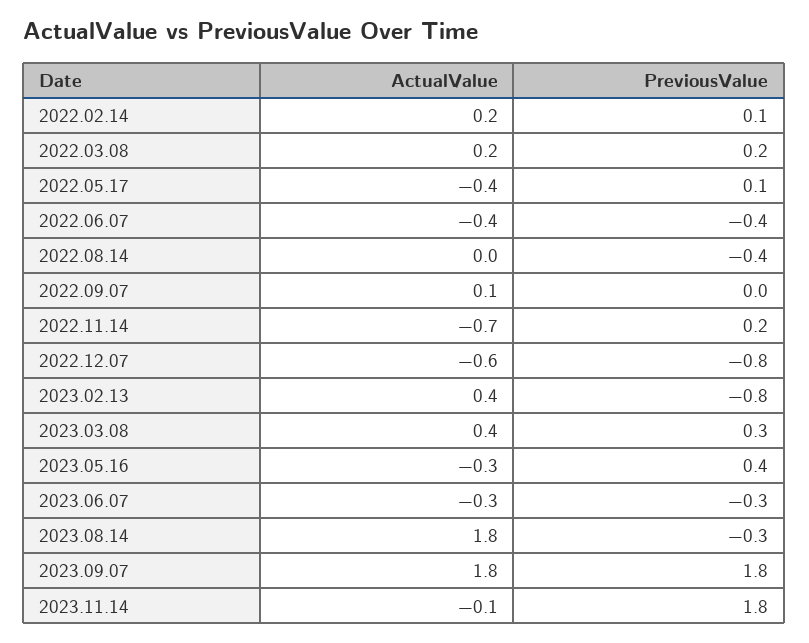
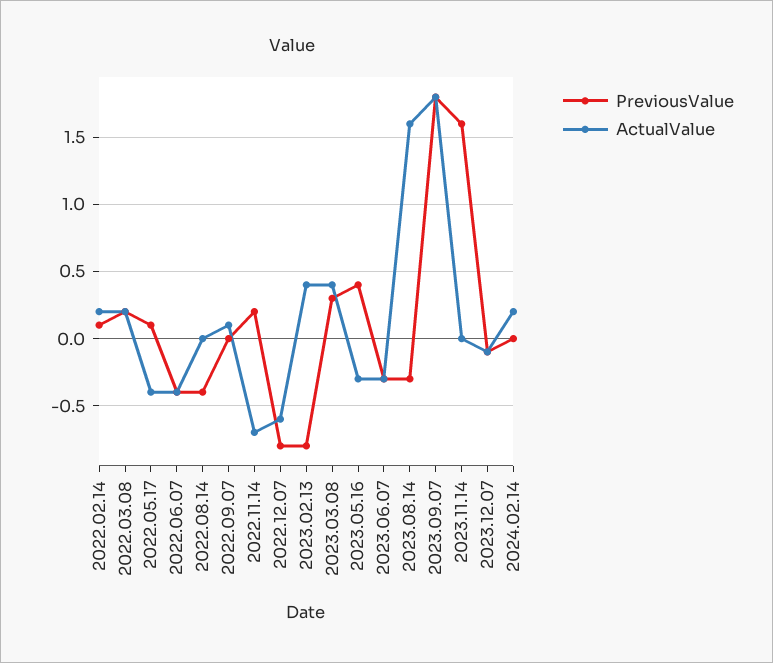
ActualValue, 2023.08.14: 1.8 -> 1.6
ActualValue, 2023.11.14: -0.1 -> 0
PreviousValue, 2023.11.14: 1.8 -> 1.6
PreviousValue, 2023.12.07: none -> -0.1
ActualValue, 2023.12.07: none -> -0.1
PreviousValue, 2024.02.14: none -> 0
ActualValue, 2024.02.14: none -> 0.2

